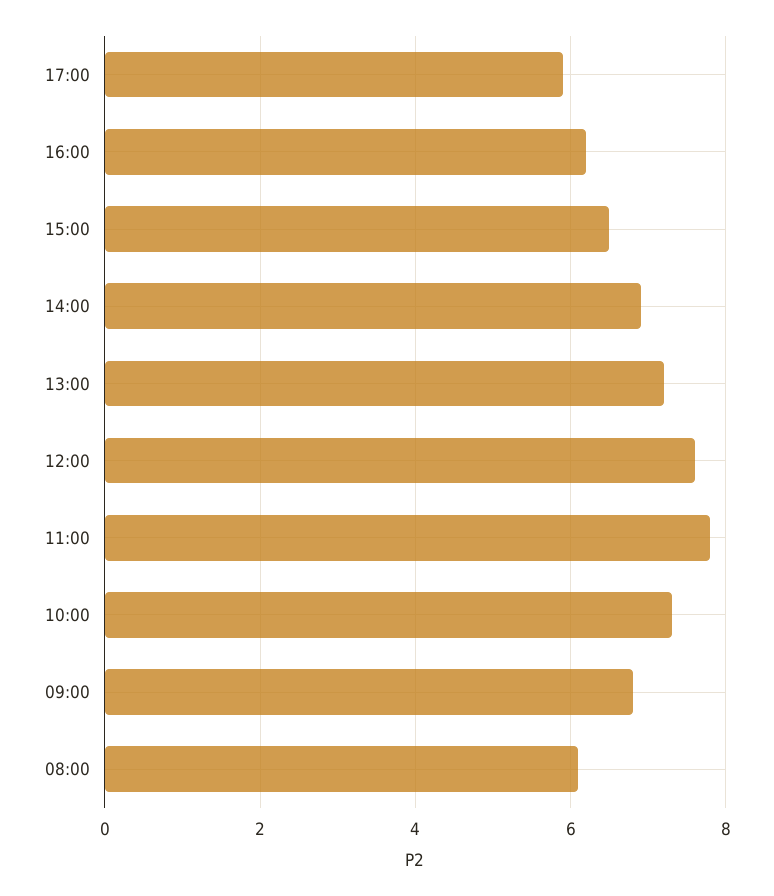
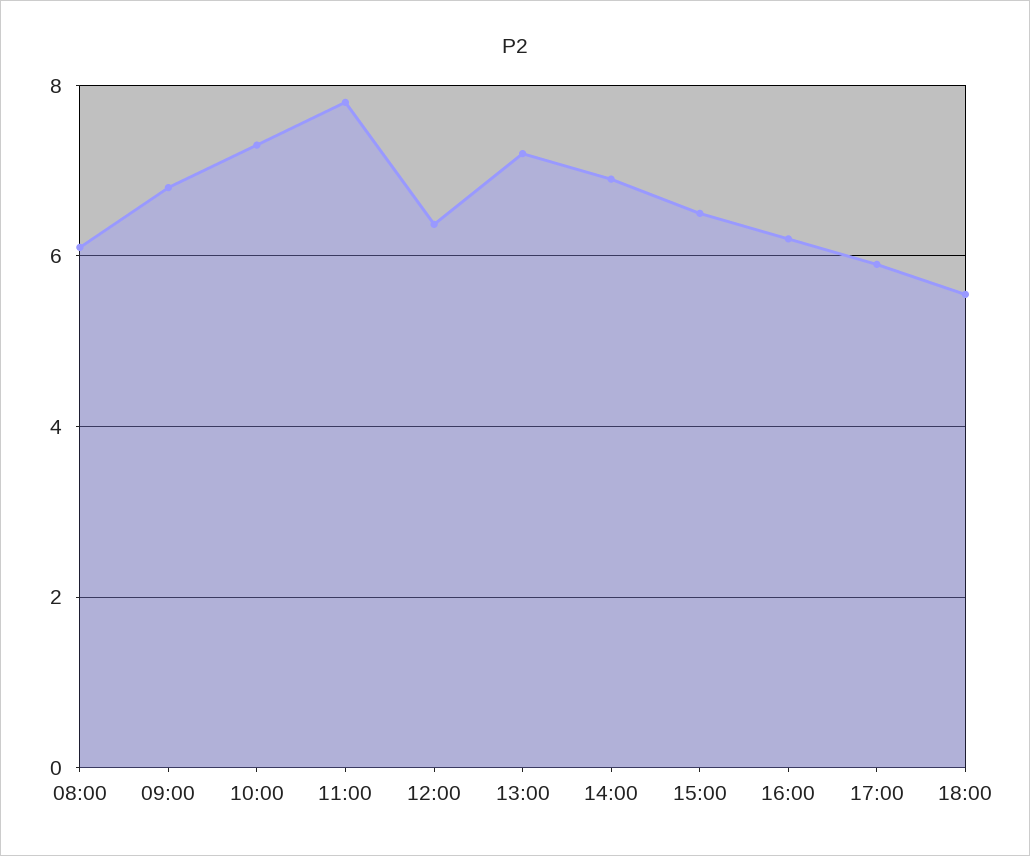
12:00: 7.5 -> 6.4
18:00: none -> 5.6

